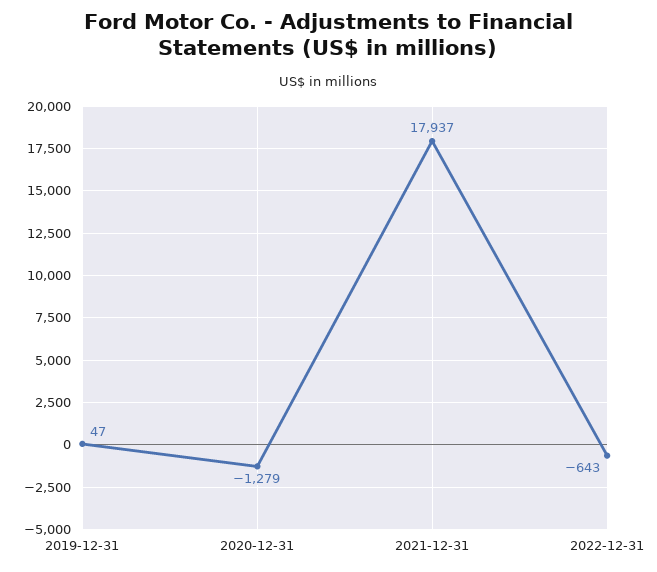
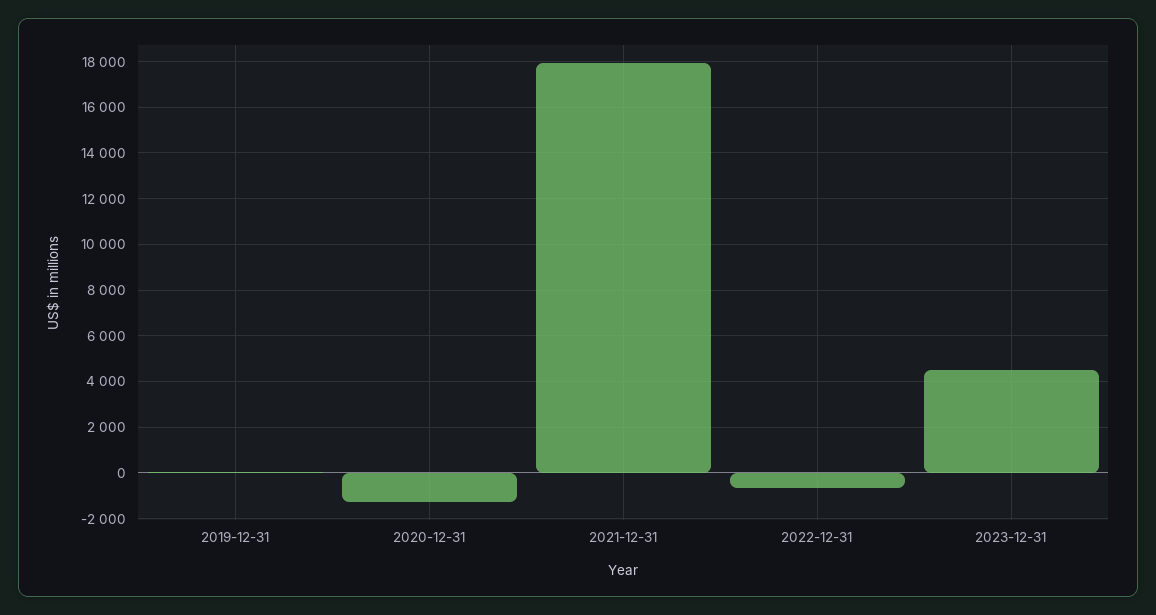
2023-12-31: none -> 4500

